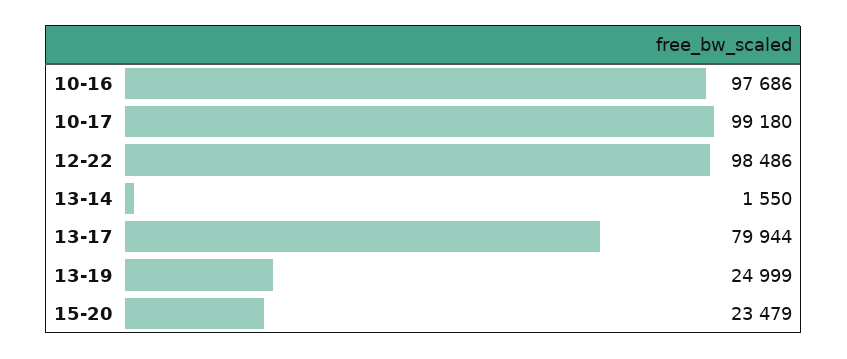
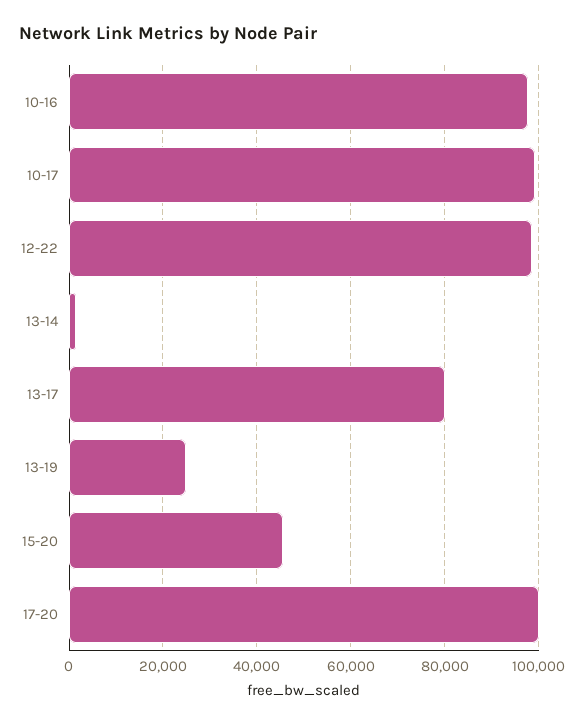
15-20: 23479 -> 46000
17-20: none -> 100000

